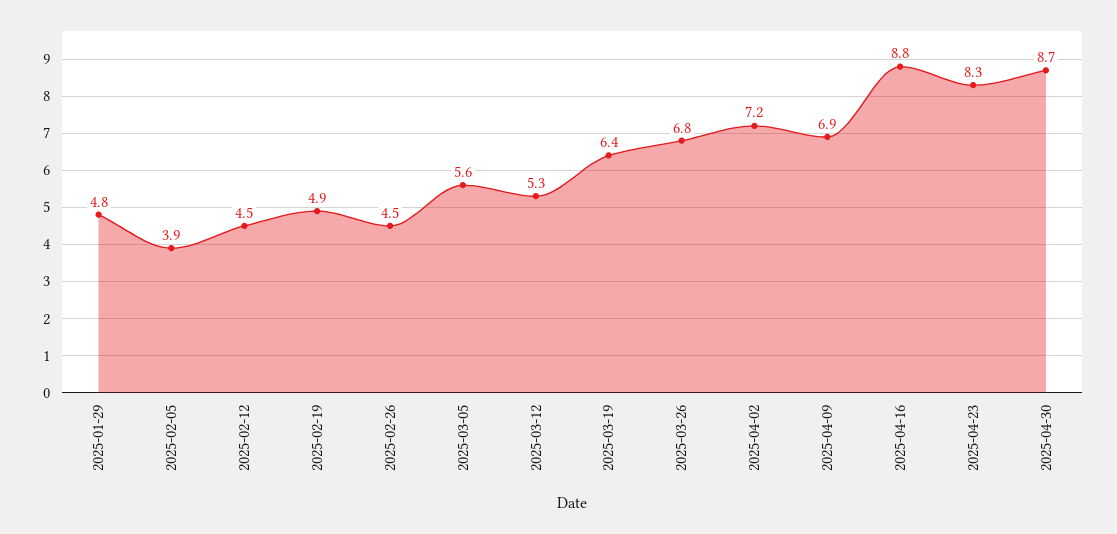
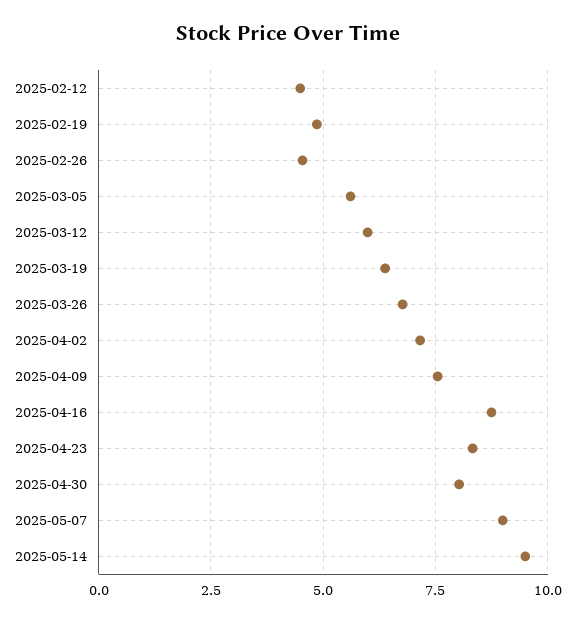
2025-01-29: 4.8 -> none
2025-02-05: 3.9 -> none
2025-03-12: 5.3 -> 6
2025-04-09: 6.9 -> 7.5
2025-04-30: 8.7 -> 8
2025-05-07: none -> 9
2025-05-14: none -> 9.5

